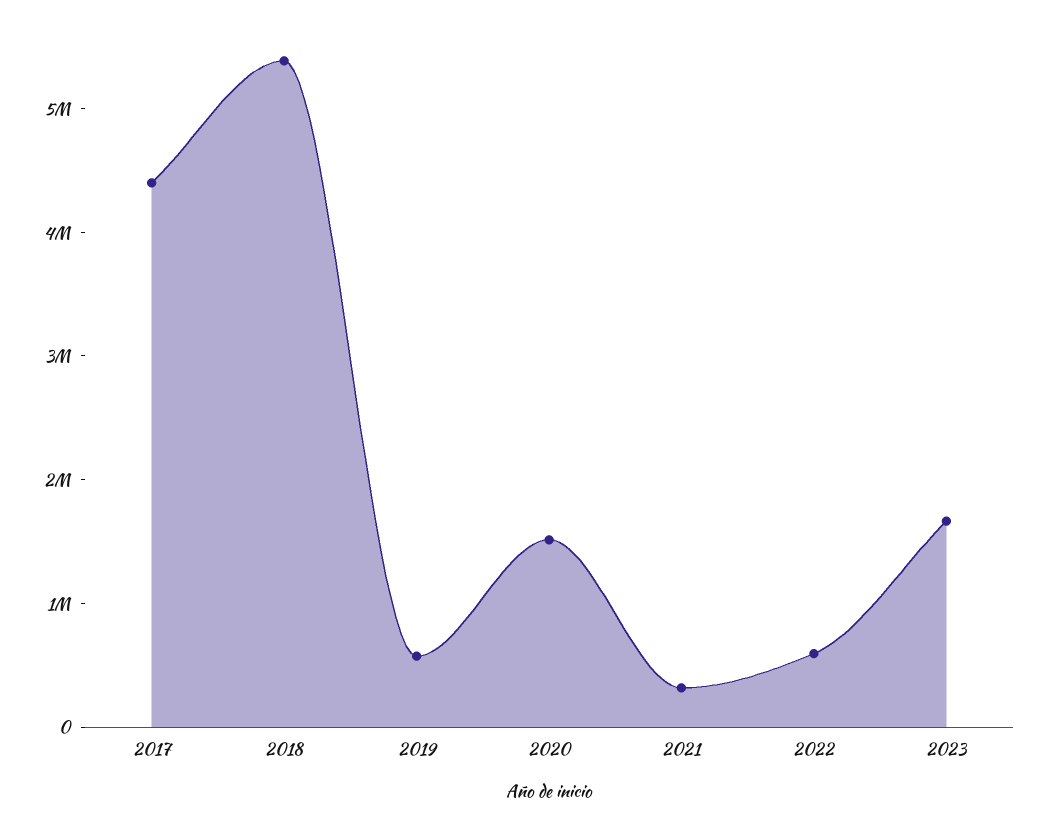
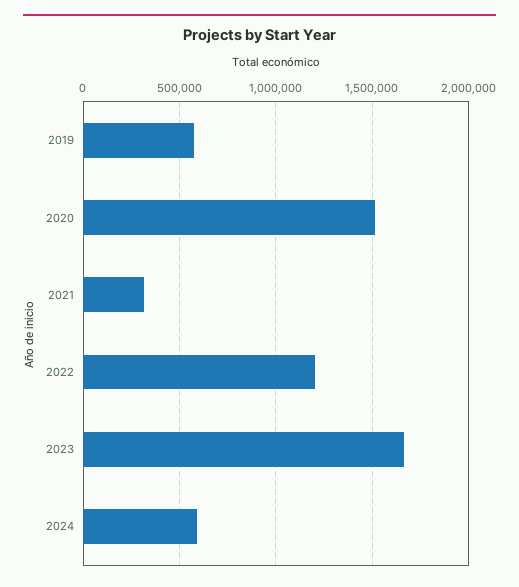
2017: 4400000 -> none
2018: 5400000 -> none
2022: 600000 -> 1200000
2024: none -> 600000

